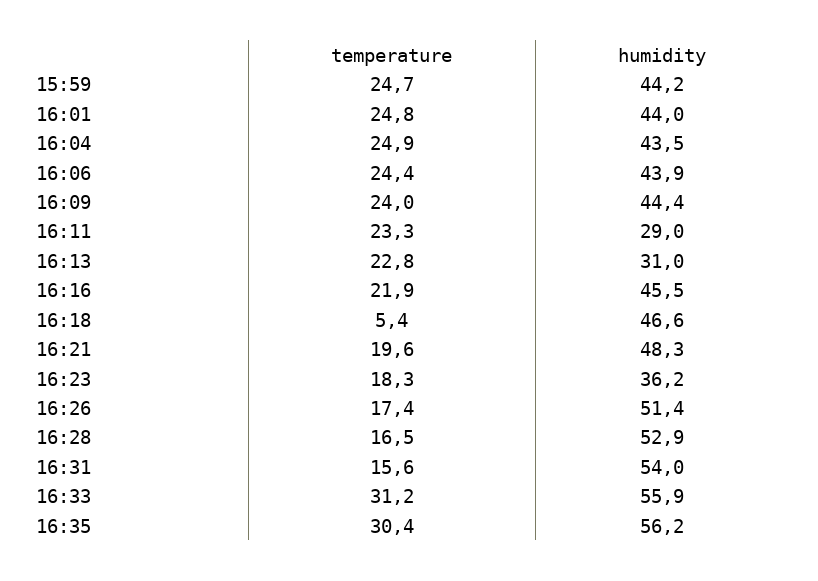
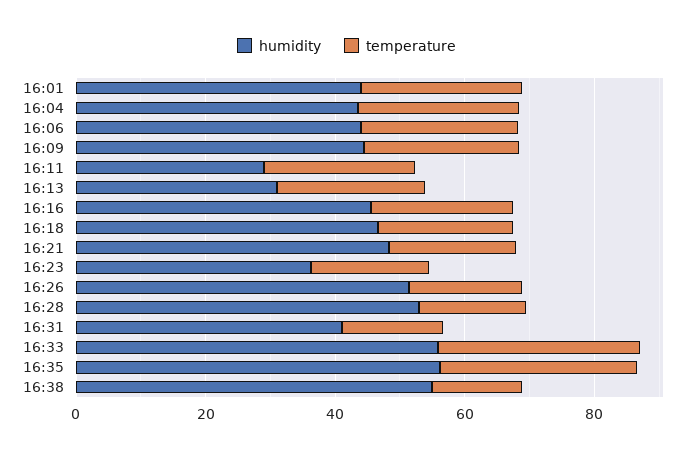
temperature, 15:59: 24.7 -> none
humidity, 15:59: 44.2 -> none
temperature, 16:18: 5.4 -> 20
humidity, 16:31: 54 -> 40
humidity, 16:38: none -> 55
temperature, 16:38: none -> 15

